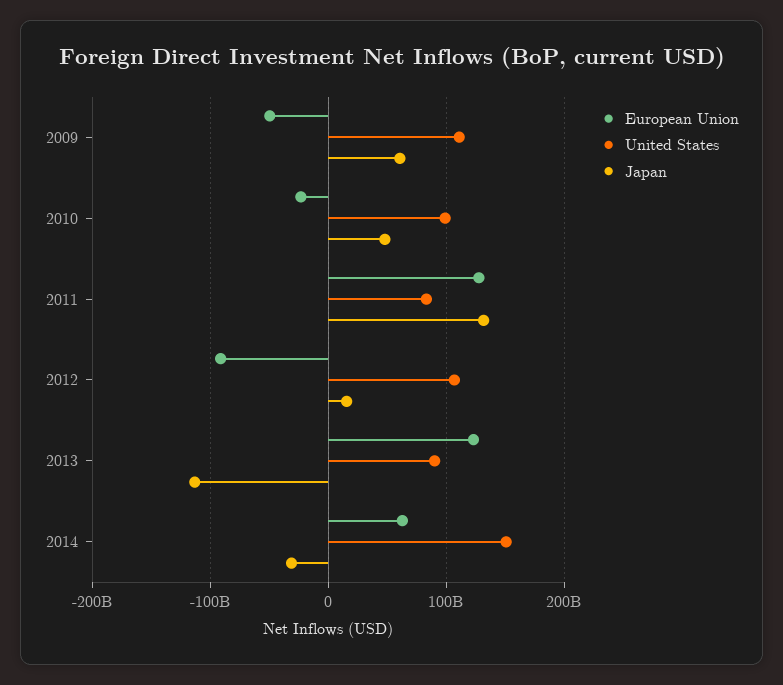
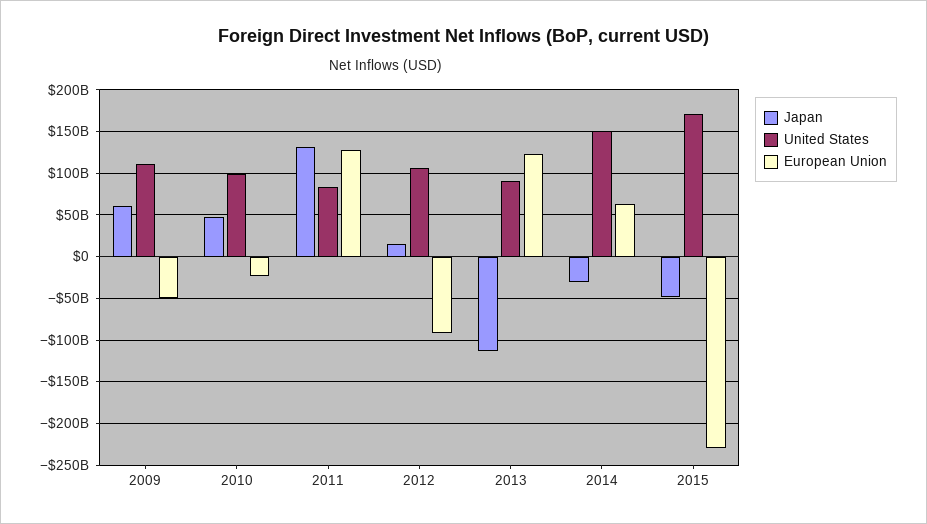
Japan, 2015: none -> -50000000000
United States, 2015: none -> 170000000000
European Union, 2015: none -> -230000000000

